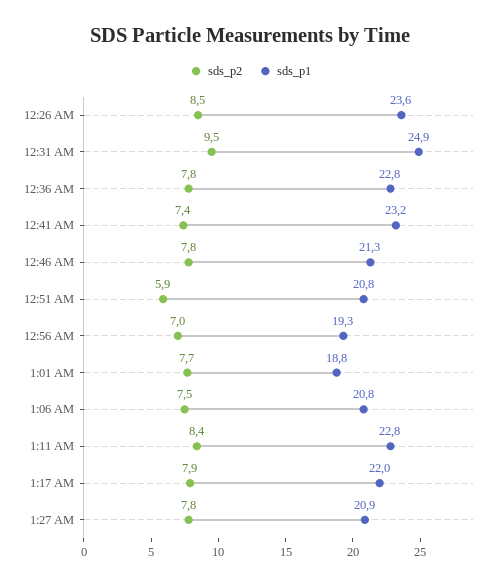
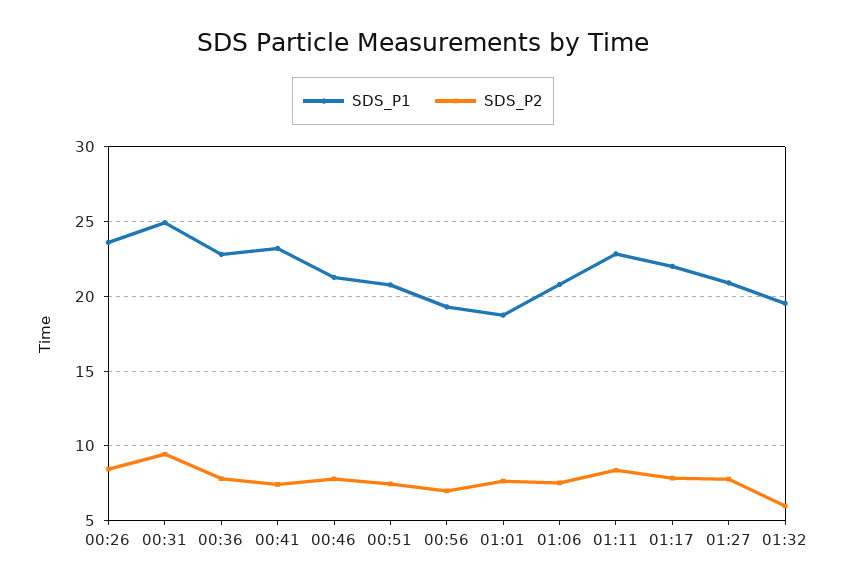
sds_p2, 12:51 AM: 5.9 -> 7.5
sds_p1, 01:32: none -> 19.5
sds_p2, 01:32: none -> 6

